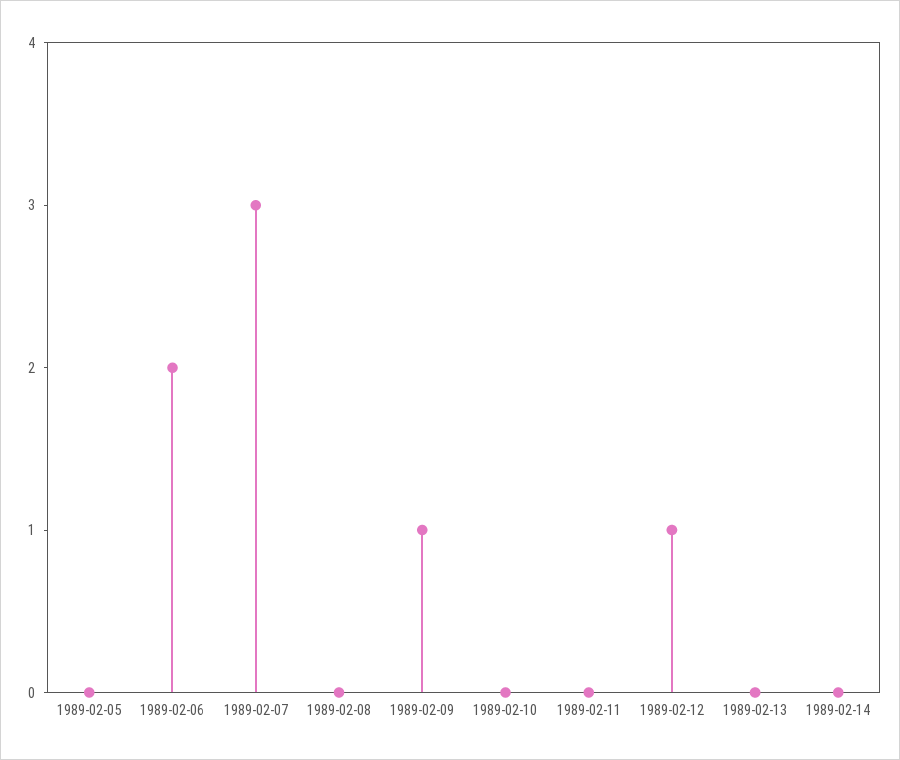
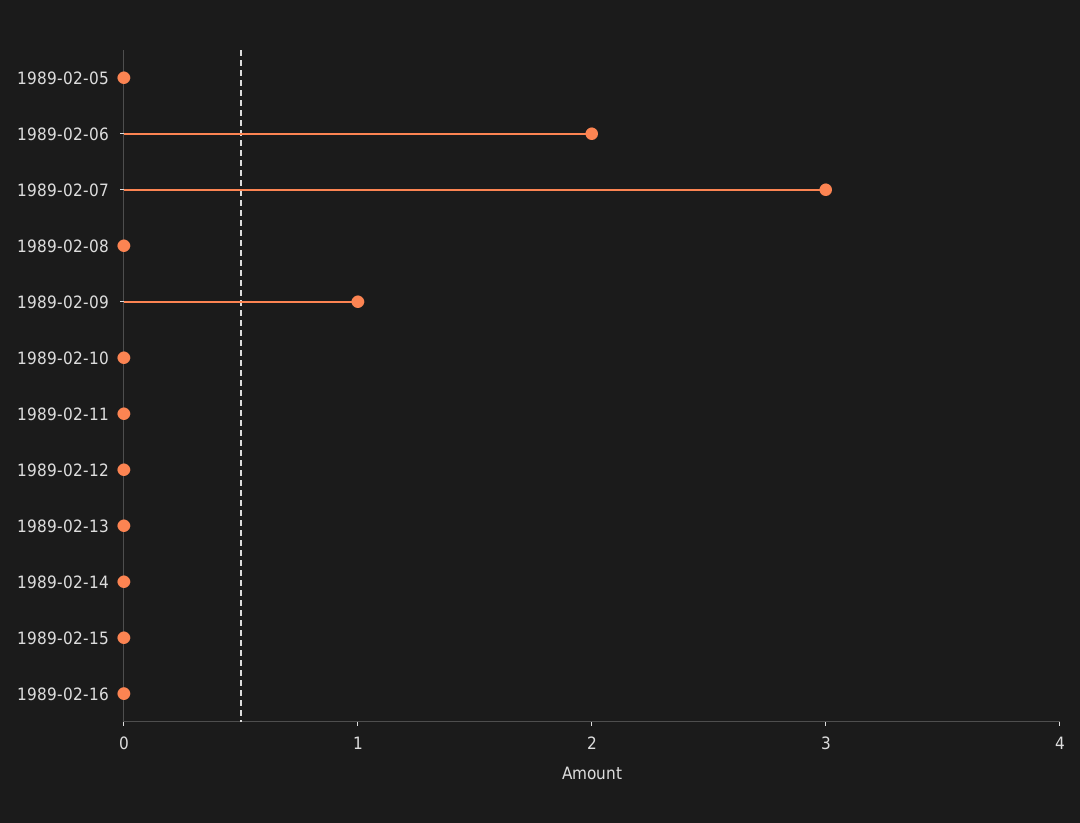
1989-02-12: 1 -> 0
1989-02-15: none -> 0
1989-02-16: none -> 0

